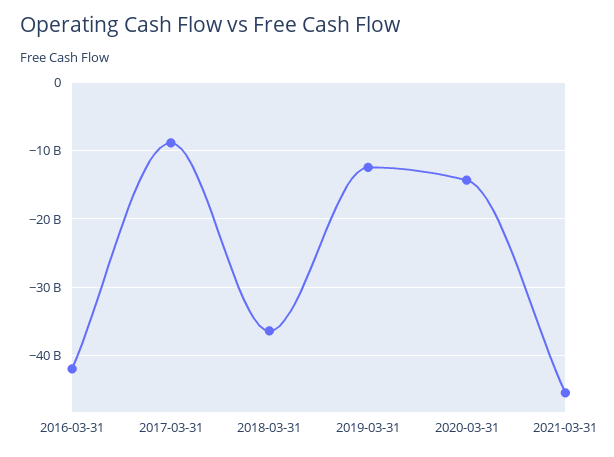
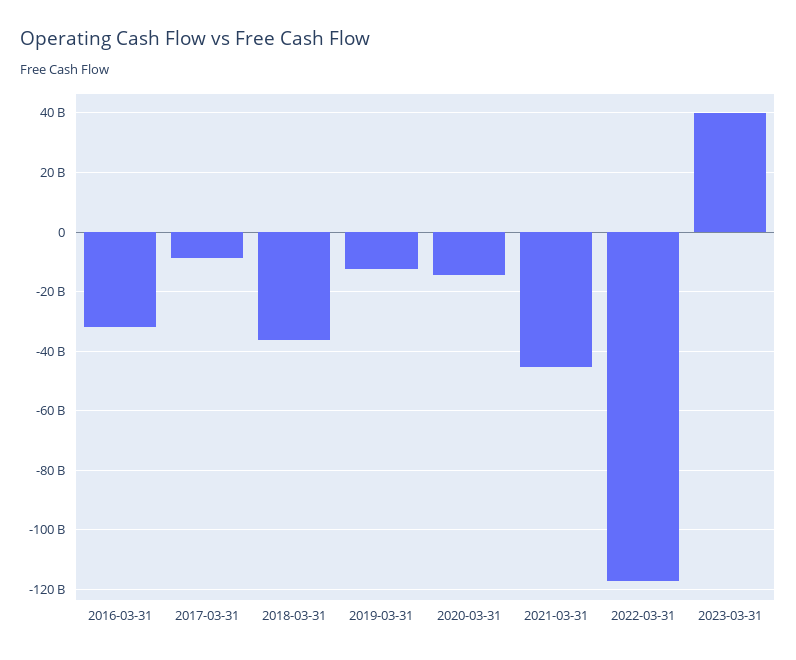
2016-03-31: -42000000000 -> -32500000000
2022-03-31: none -> -117500000000
2023-03-31: none -> 40000000000

